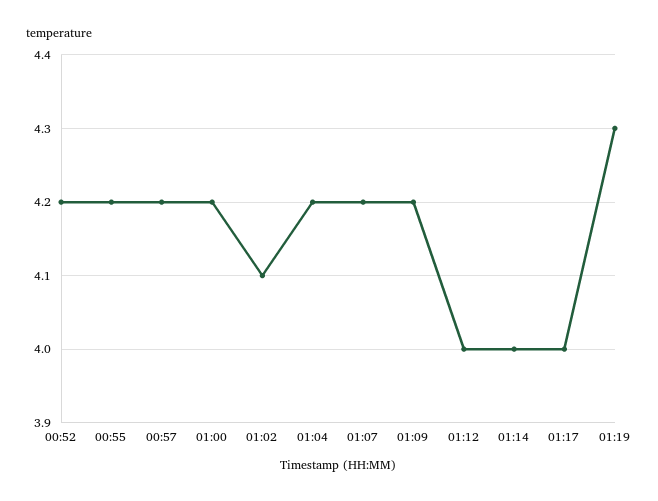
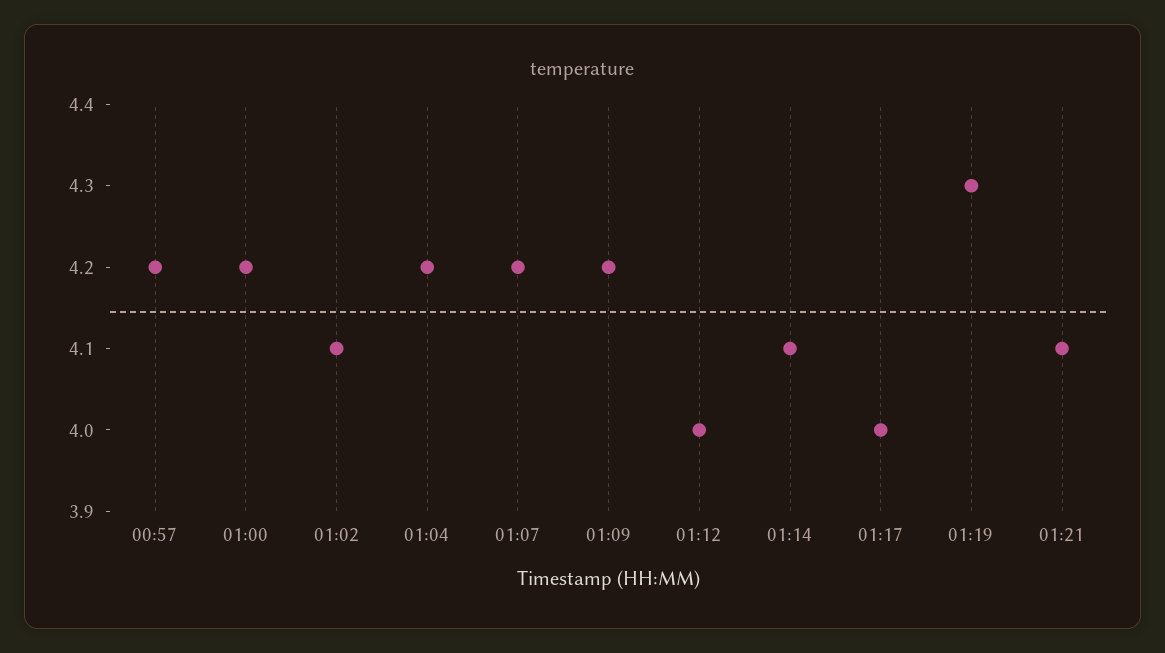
00:52: 4.2 -> none
00:55: 4.2 -> none
01:14: 4 -> 4.1
01:21: none -> 4.1

